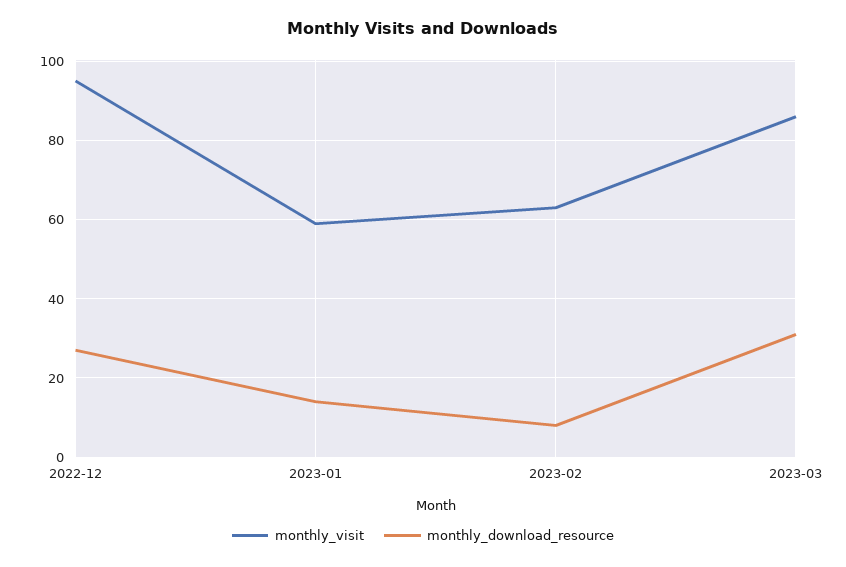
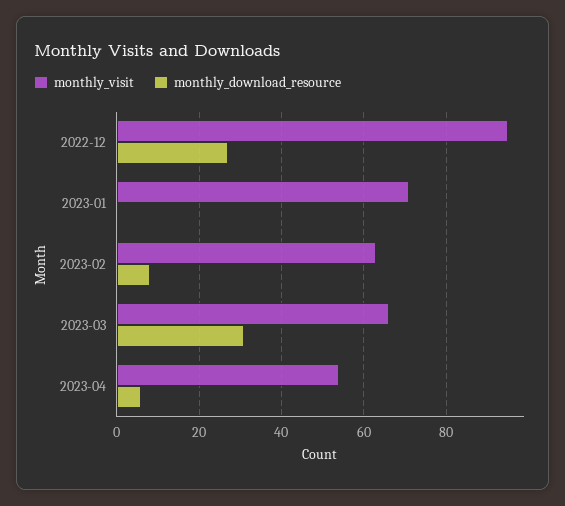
monthly_visit, 2023-01: 60 -> 70
monthly_download_resource, 2023-01: 15 -> 0
monthly_visit, 2023-03: 85 -> 65
monthly_visit, 2023-04: none -> 55
monthly_download_resource, 2023-04: none -> 5

